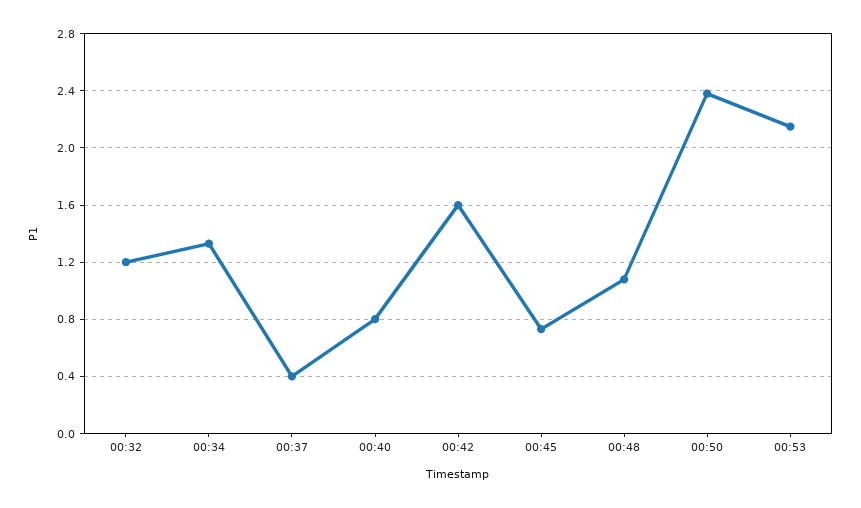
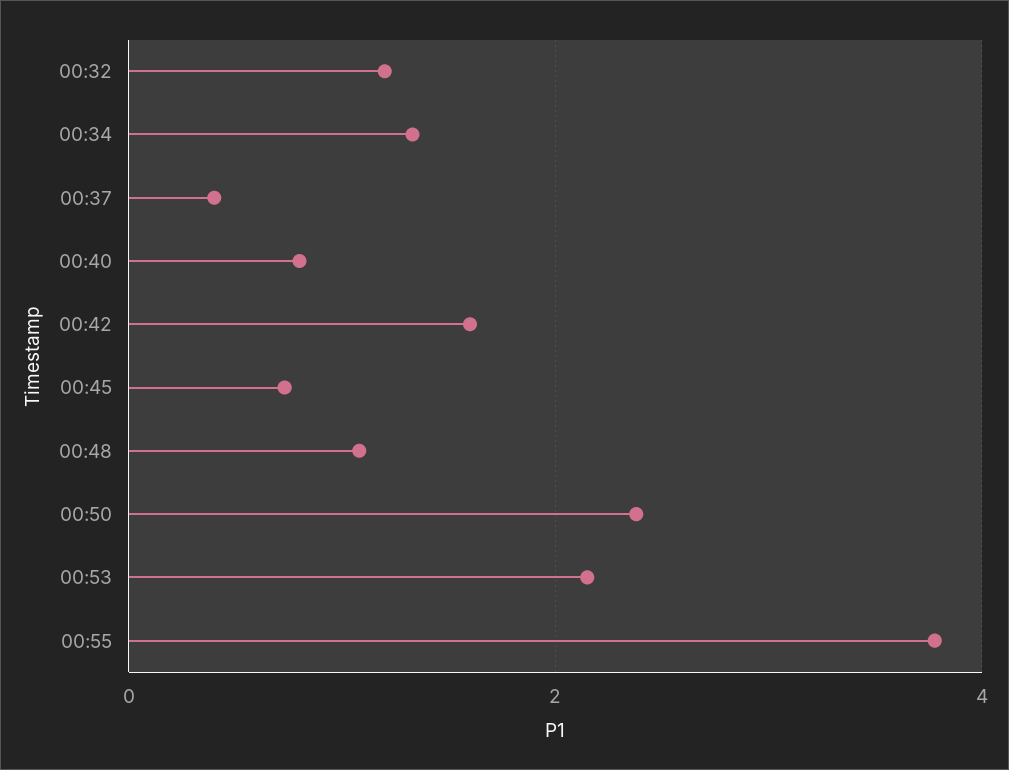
00:55: none -> 3.8

